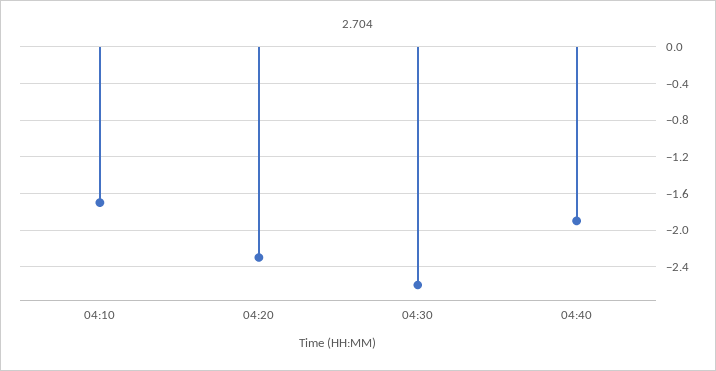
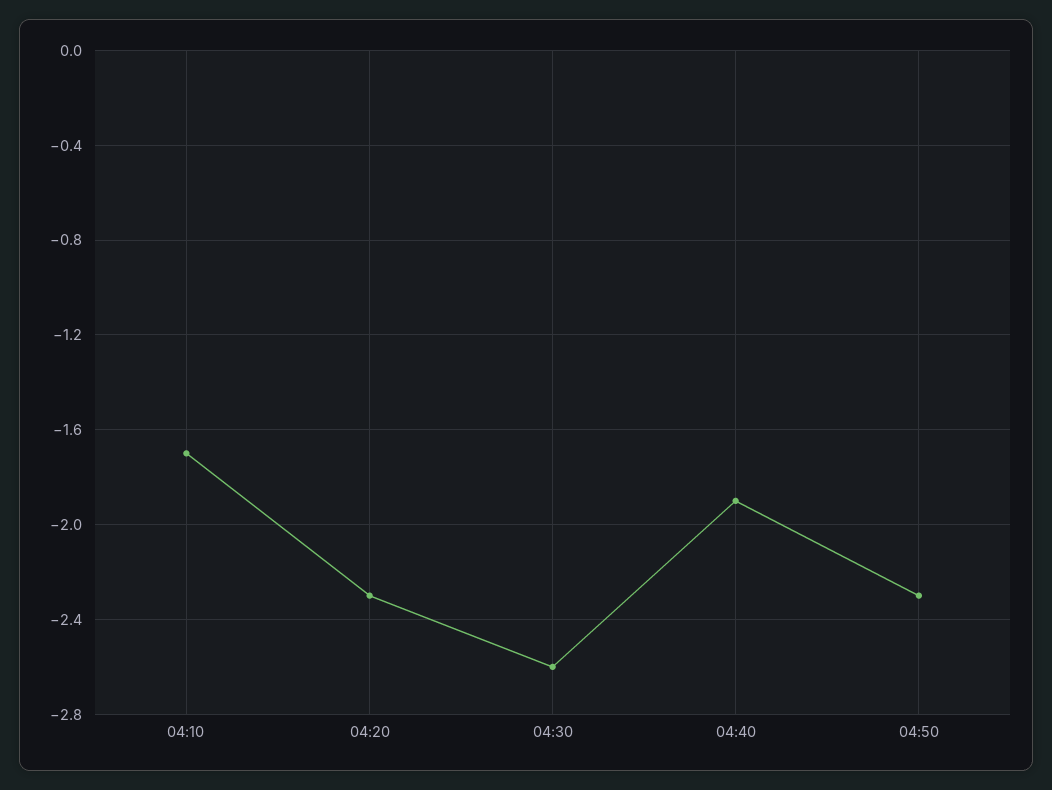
04:50: none -> -2.3

